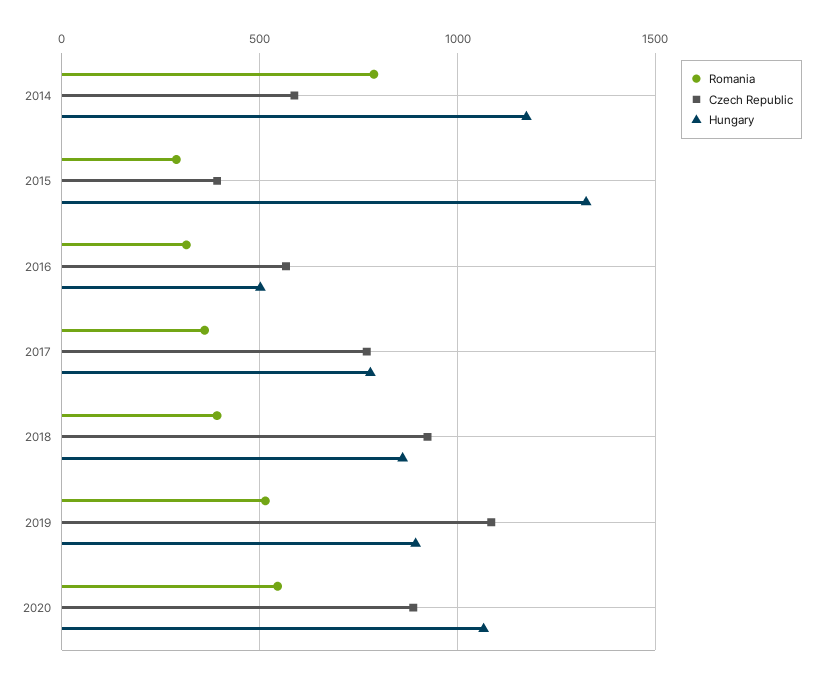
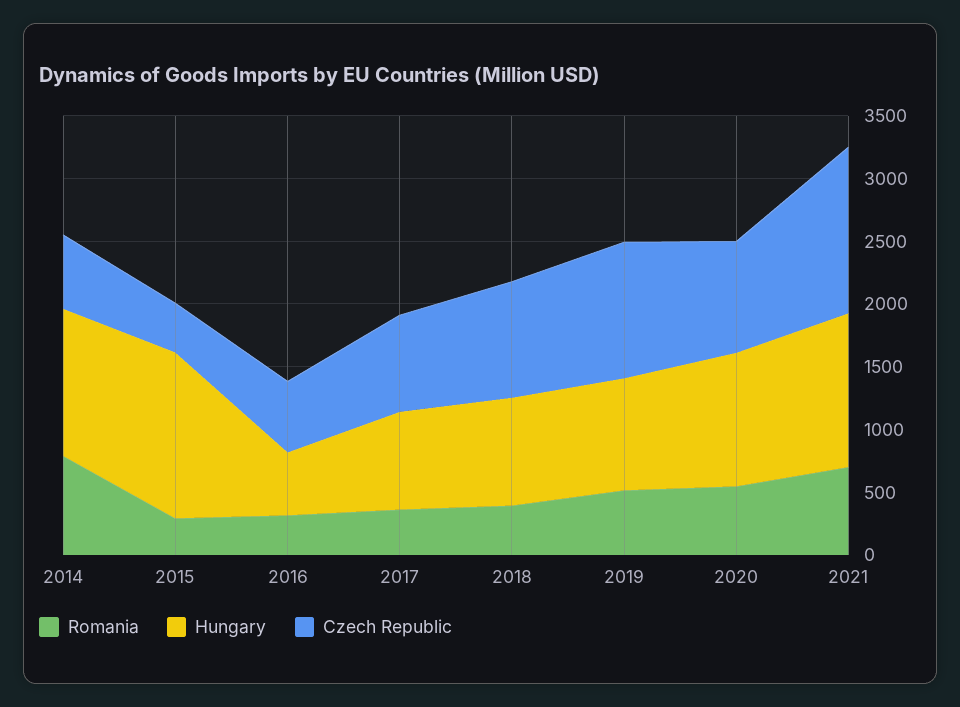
Romania, 2021: none -> 700
Hungary, 2021: none -> 1200
Czech Republic, 2021: none -> 1300

